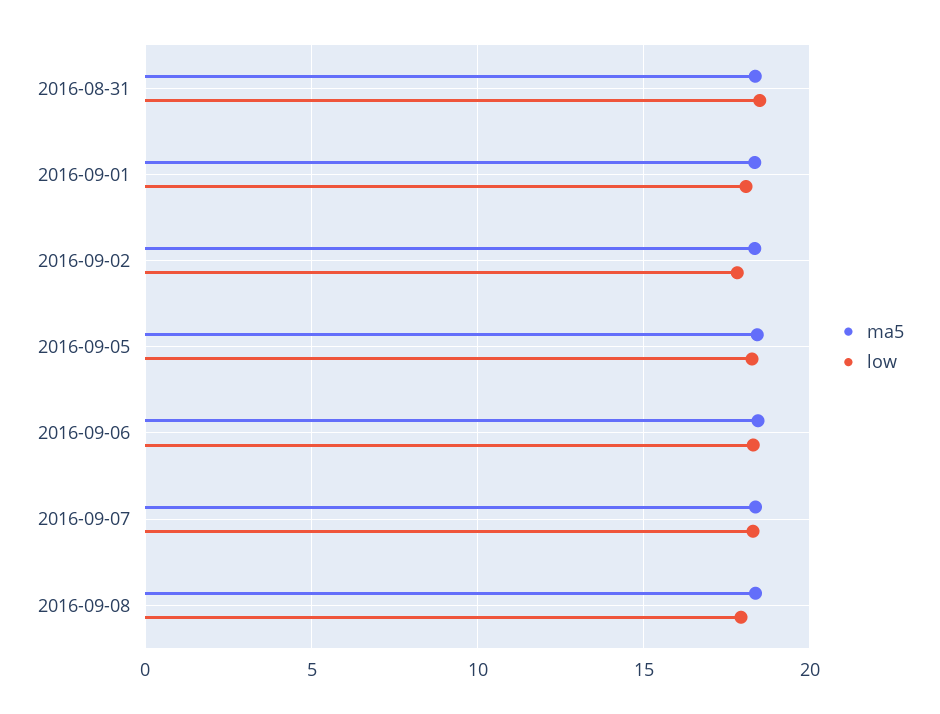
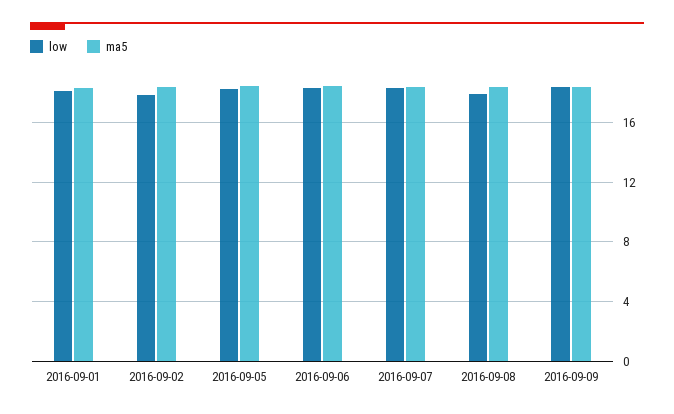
ma5, 2016-08-31: 18.5 -> none
low, 2016-08-31: 18.5 -> none
low, 2016-09-09: none -> 18.5
ma5, 2016-09-09: none -> 18.5

